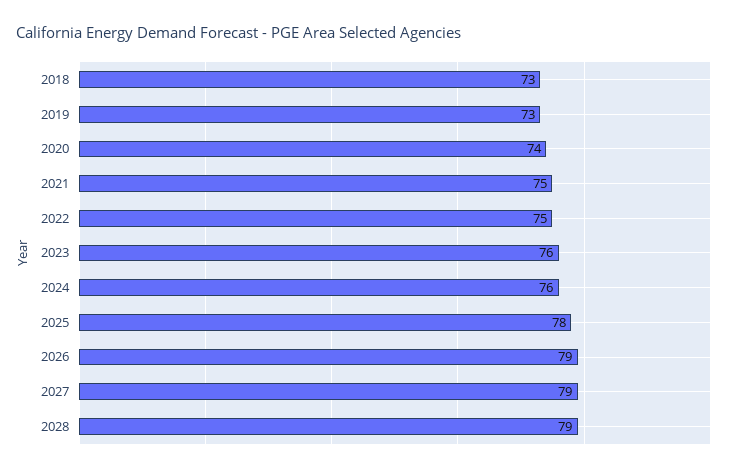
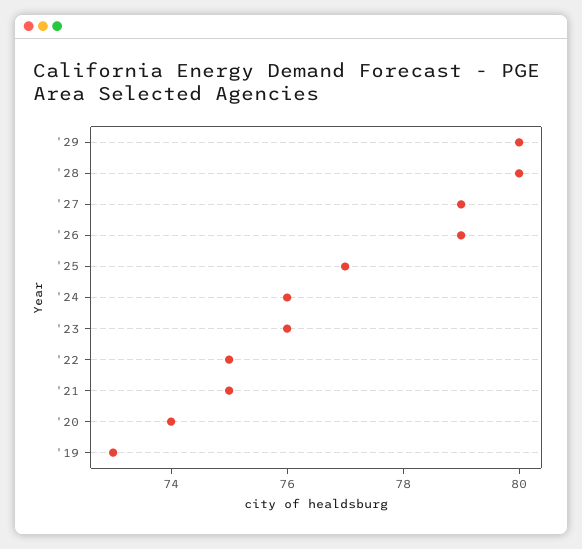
2018: 73 -> none
2025: 78 -> 77
2028: 79 -> 80
'29: none -> 80

